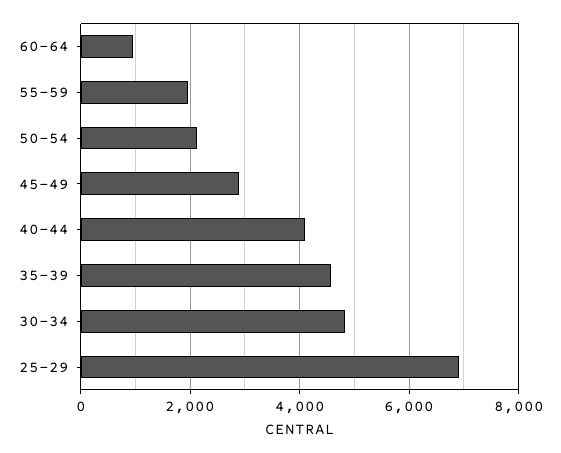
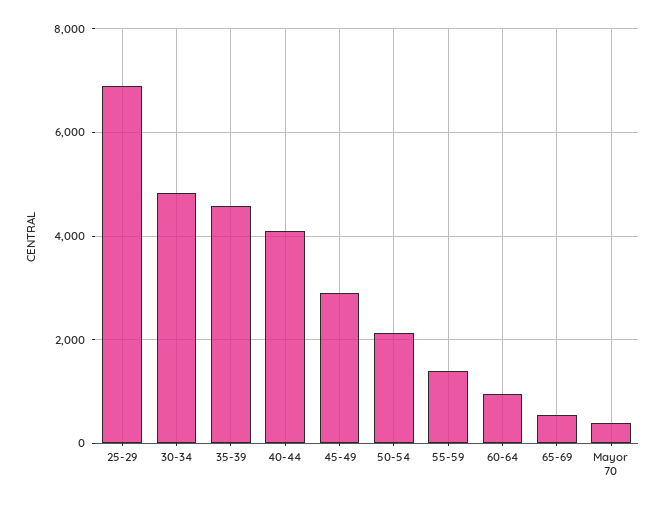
55-59: 2000 -> 1400
65-69: none -> 600
Mayor 70: none -> 400

